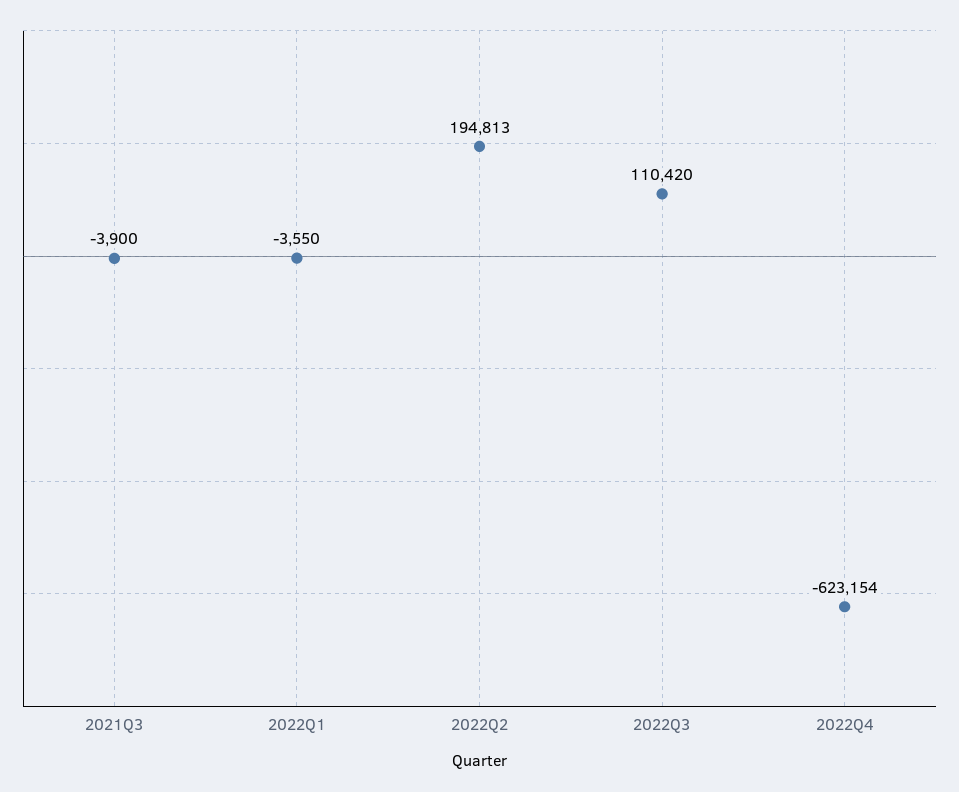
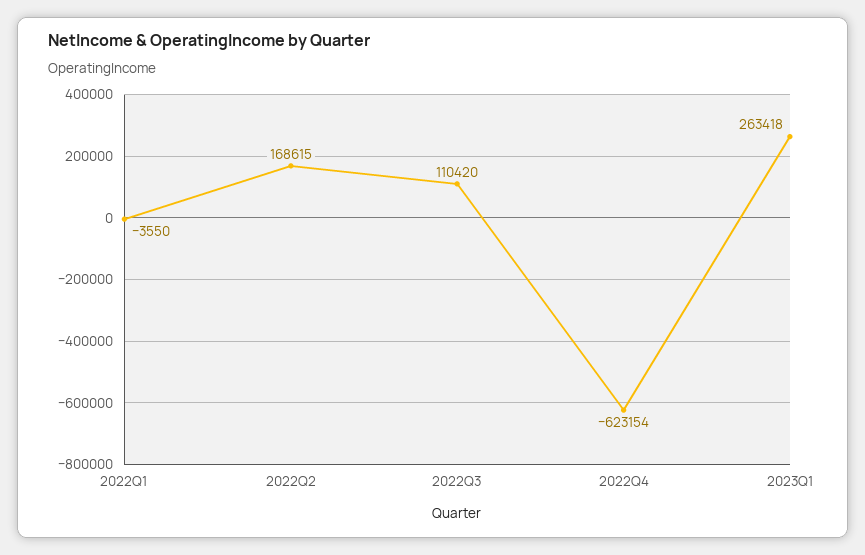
2021Q3: -3900 -> none
2022Q2: 194813 -> 168615
2023Q1: none -> 263418

